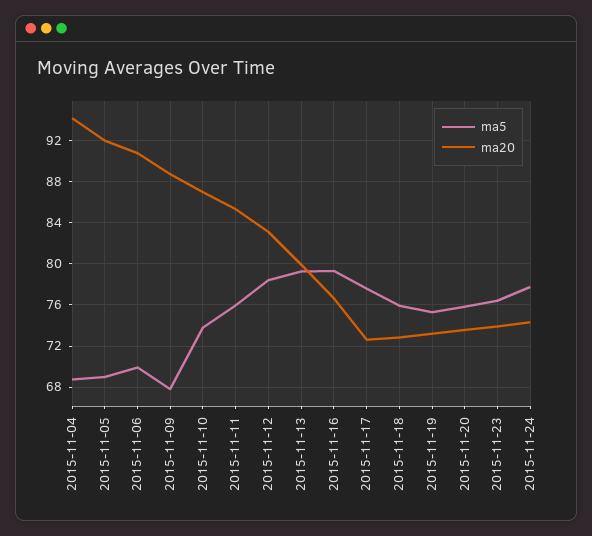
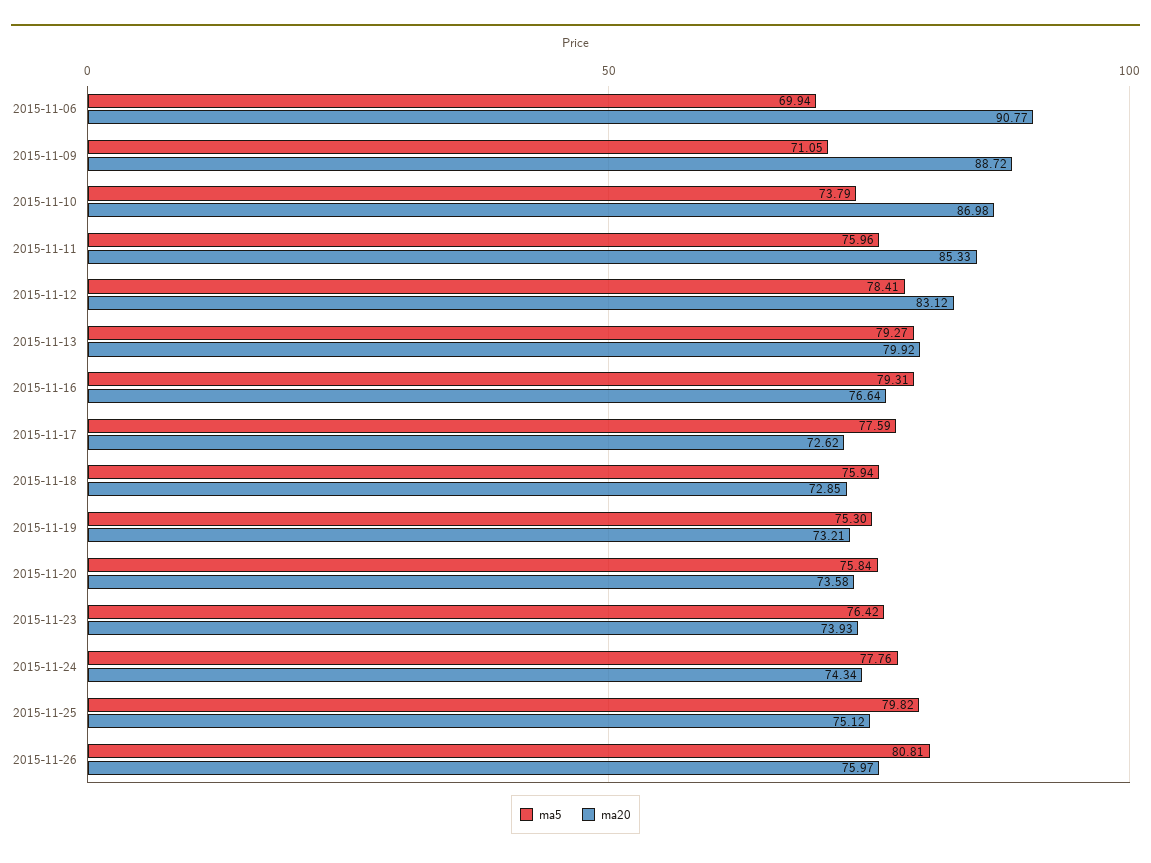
ma5, 2015-11-04: 69 -> none
ma20, 2015-11-04: 94 -> none
ma5, 2015-11-05: 69 -> none
ma20, 2015-11-05: 92 -> none
ma5, 2015-11-09: 68 -> 71.05
ma5, 2015-11-25: none -> 79.82
ma20, 2015-11-25: none -> 75.12
ma5, 2015-11-26: none -> 80.81
ma20, 2015-11-26: none -> 75.97

